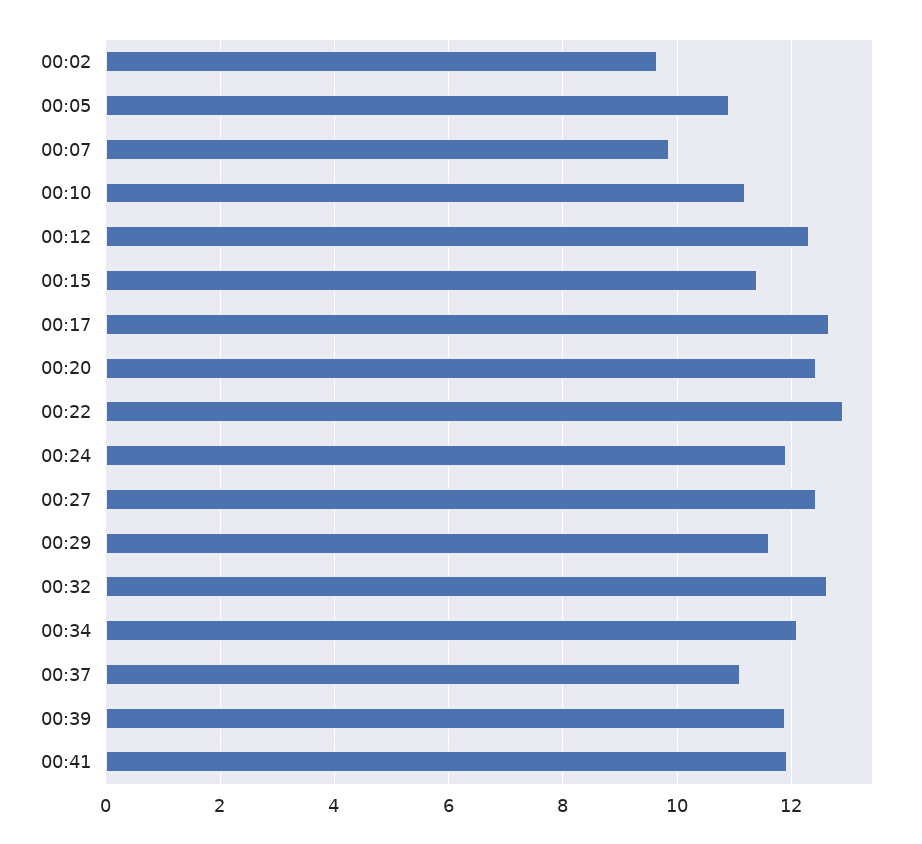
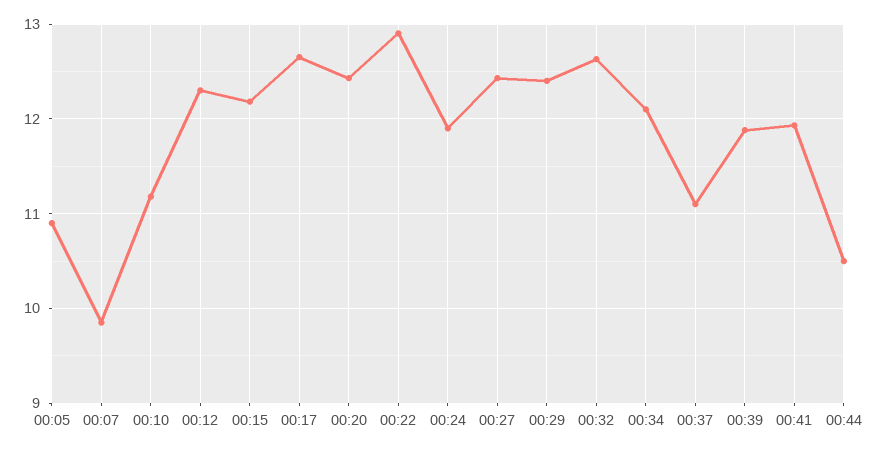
00:02: 9.6 -> none
00:15: 11.4 -> 12.2
00:29: 11.6 -> 12.4
00:44: none -> 10.5

